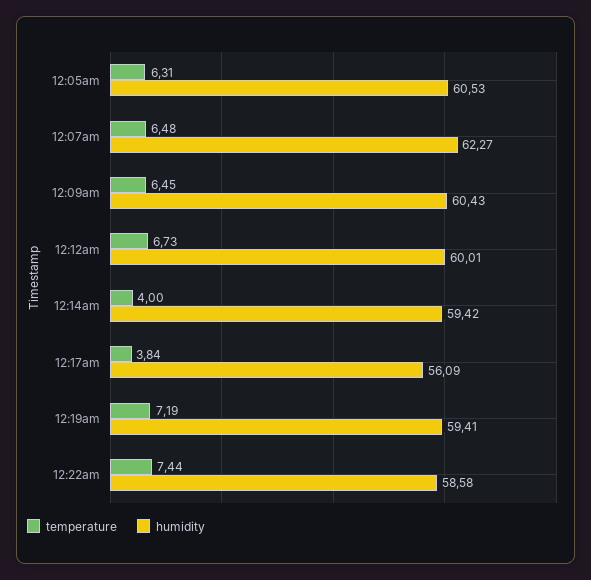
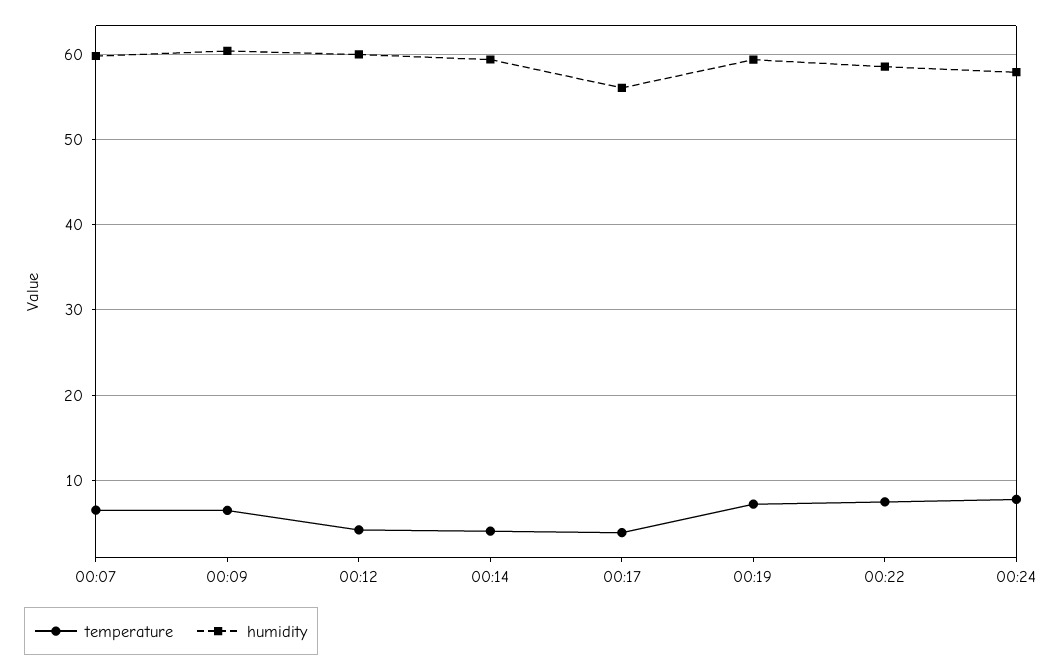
temperature, 12:05am: 6.31 -> none
humidity, 12:05am: 60.53 -> none
humidity, 12:07am: 62.27 -> 60
temperature, 12:12am: 6.73 -> 4
temperature, 00:24: none -> 8
humidity, 00:24: none -> 58

